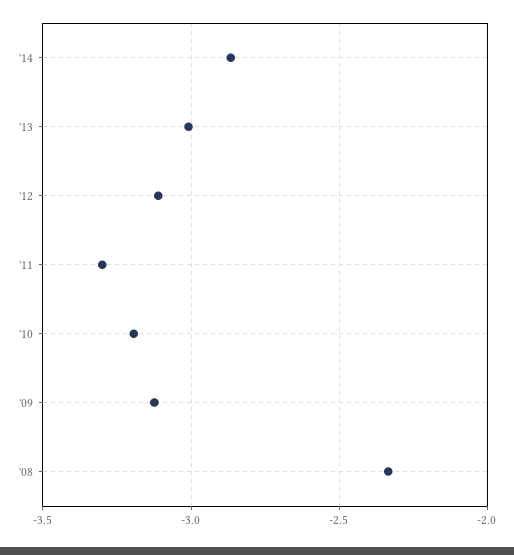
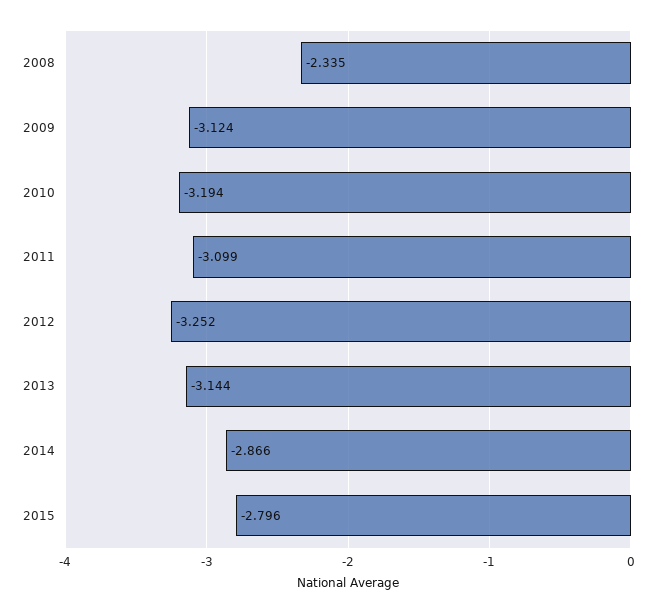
'13: -3 -> -3.144
'12: -3.1 -> -3.252
'11: -3.3 -> -3.099
2015: none -> -2.796

